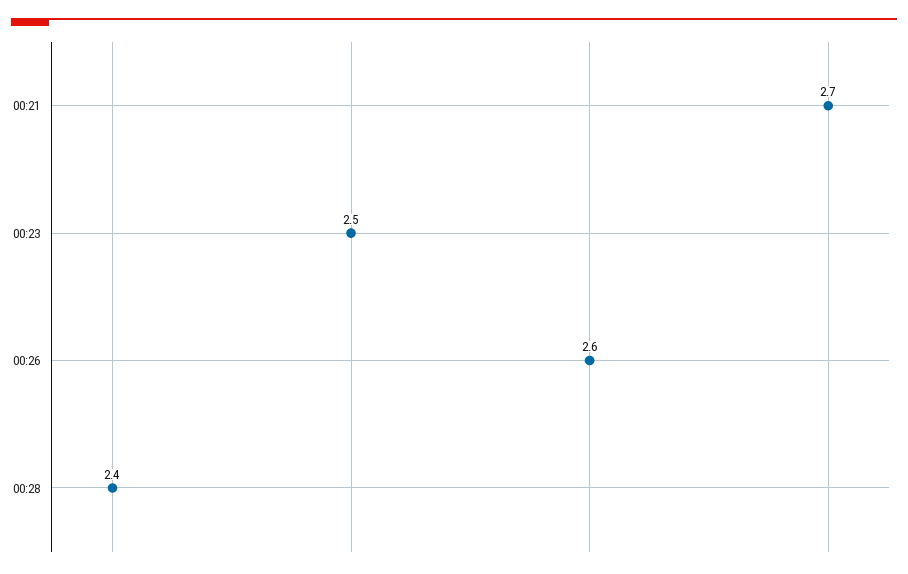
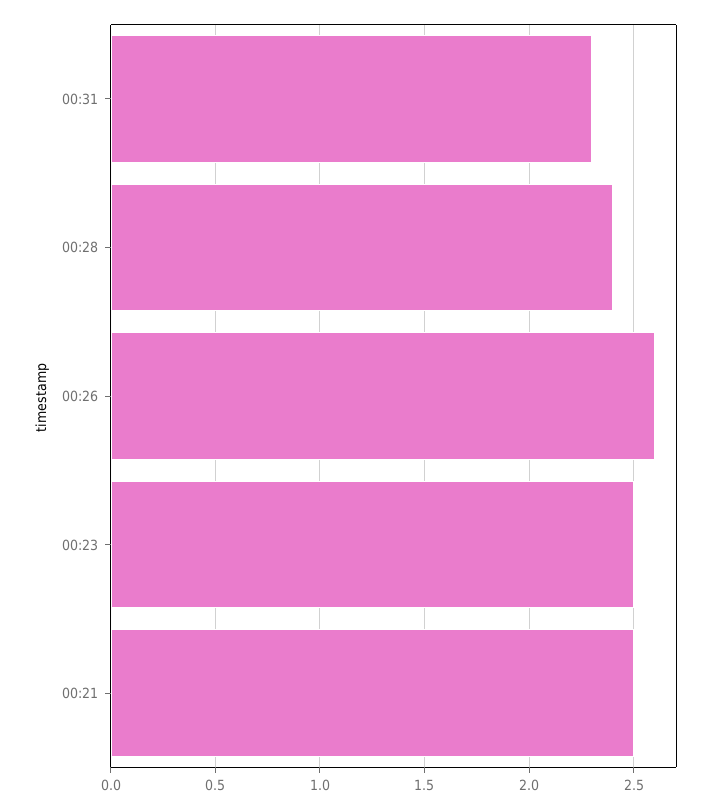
00:21: 2.7 -> 2.5
00:31: none -> 2.3

